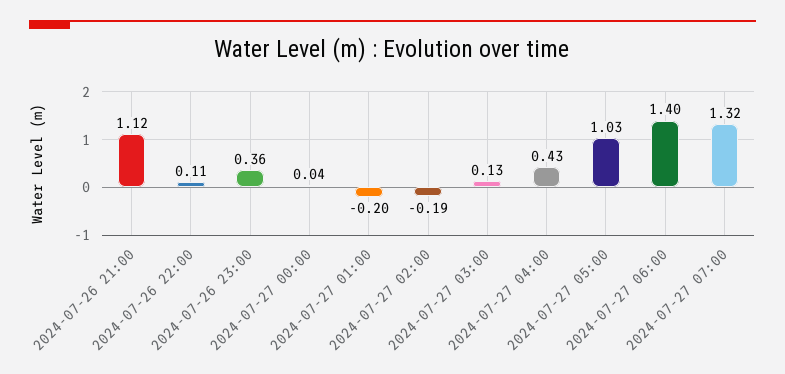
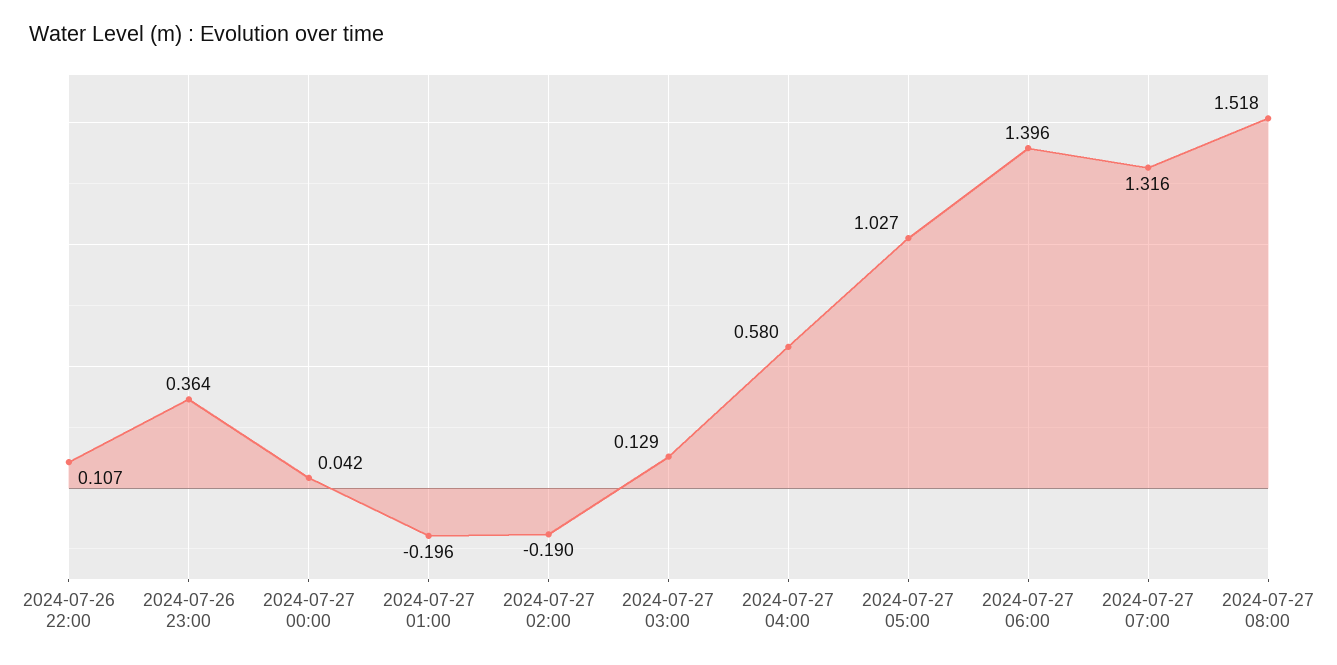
2024-07-26 21:00: 1.12 -> none
2024-07-27 04:00: 0.43 -> 0.58
2024-07-27 08:00: none -> 1.518

